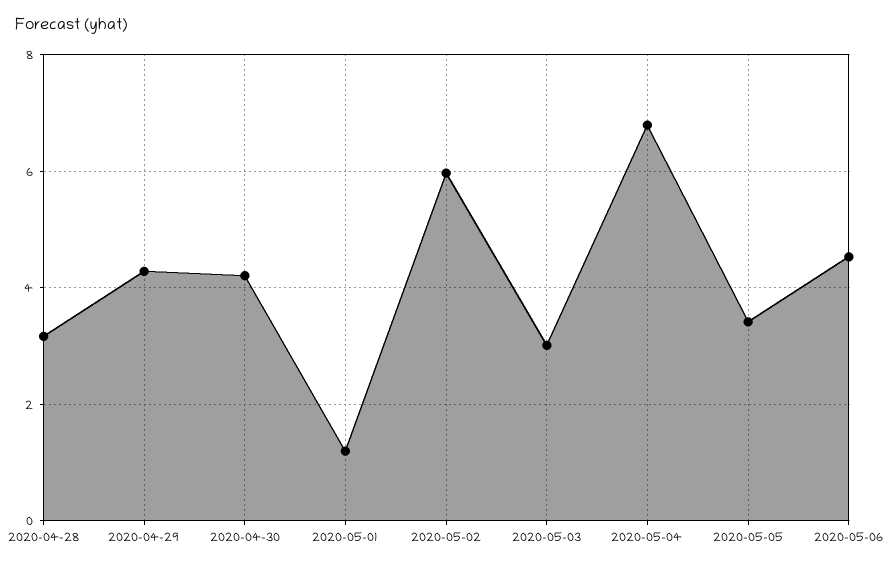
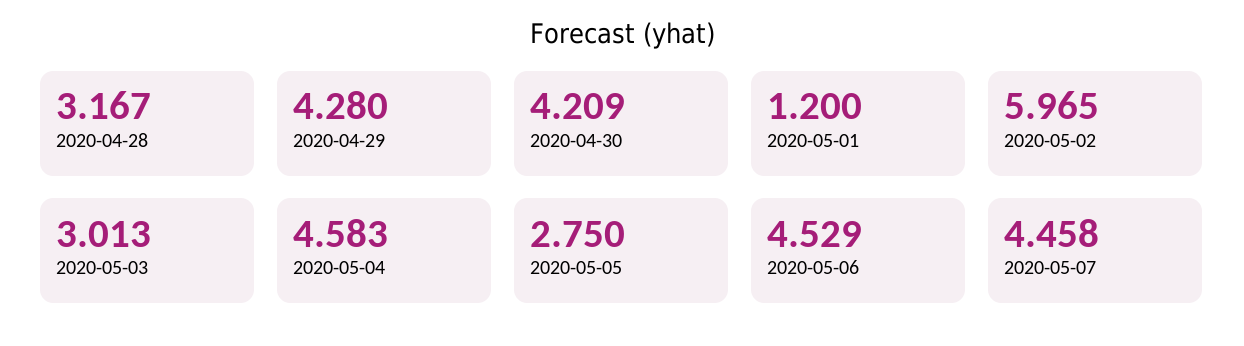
2020-05-04: 6.8 -> 4.583
2020-05-05: 3.4 -> 2.75
2020-05-07: none -> 4.458

